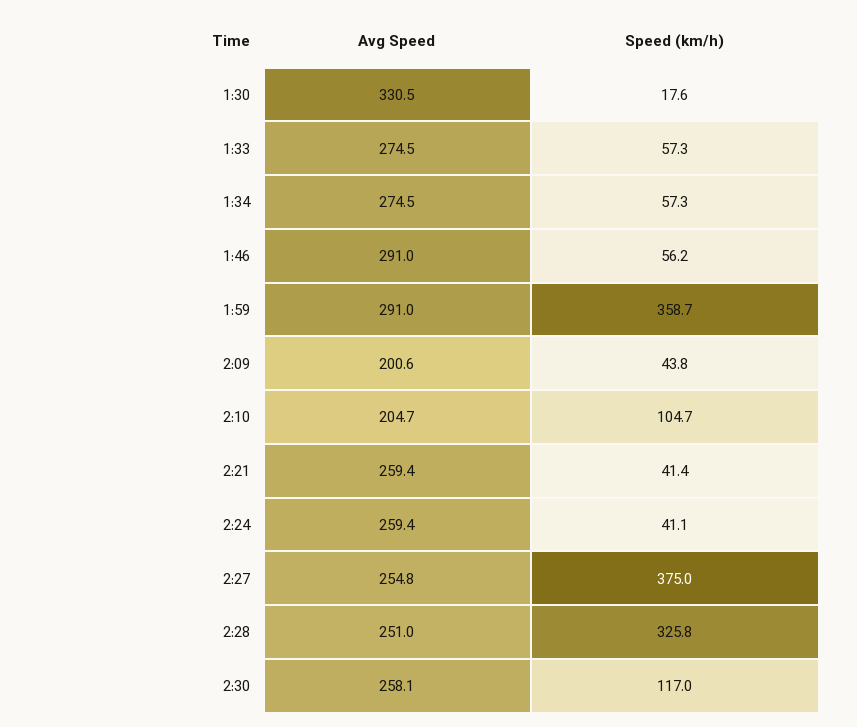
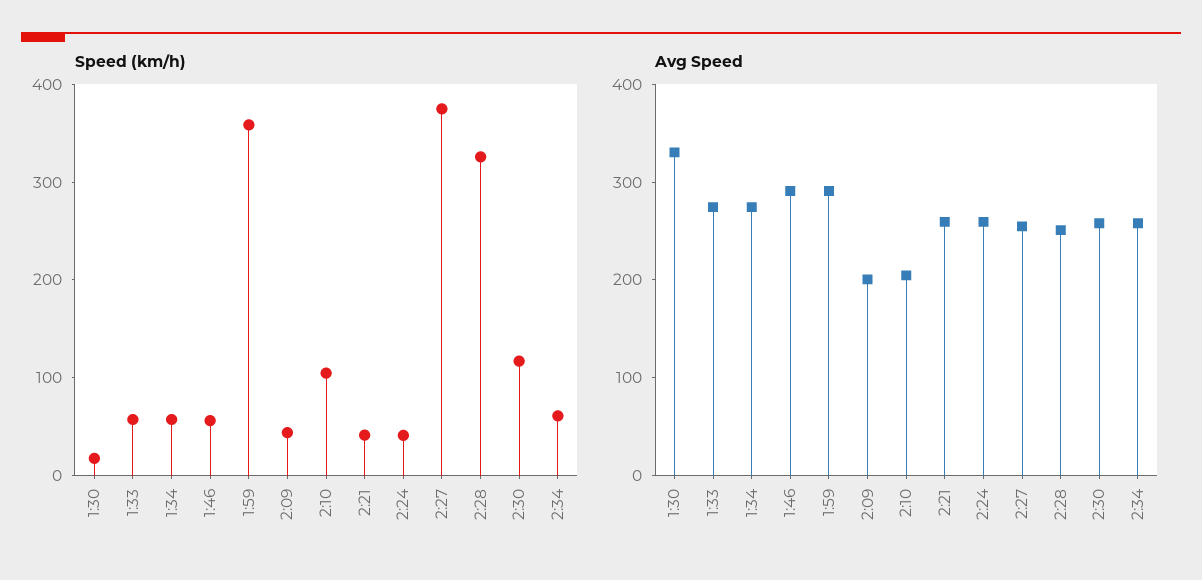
Speed (km/h), 2:34: none -> 60
Avg Speed, 2:34: none -> 260

